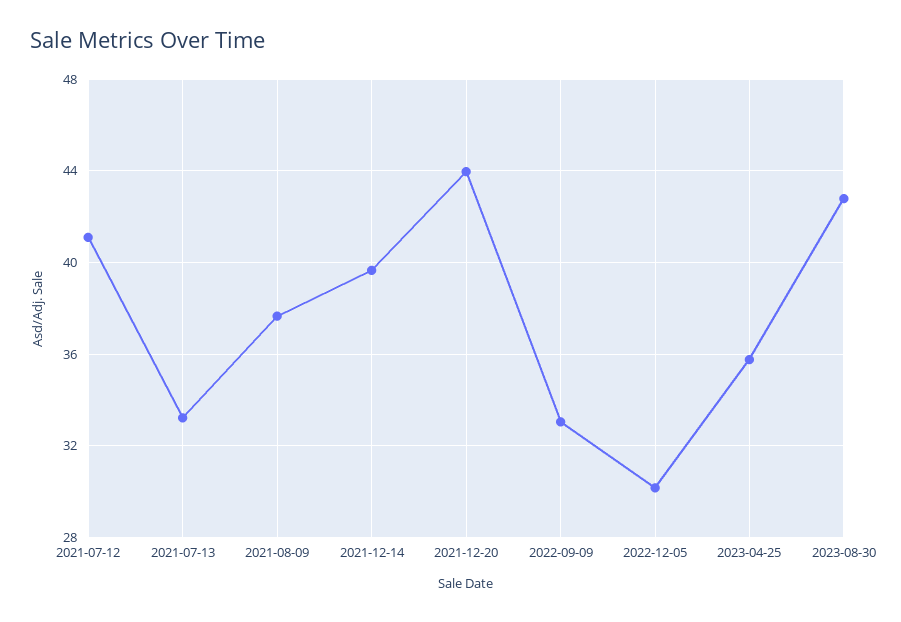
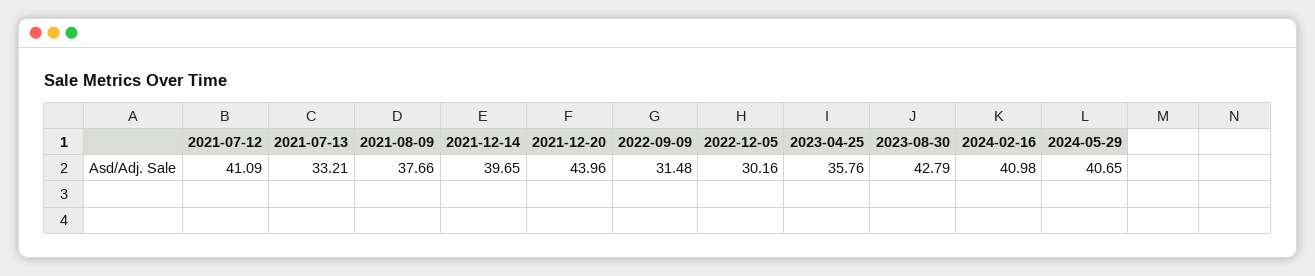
2022-09-09: 33 -> 31.48
2024-02-16: none -> 40.98
2024-05-29: none -> 40.65

